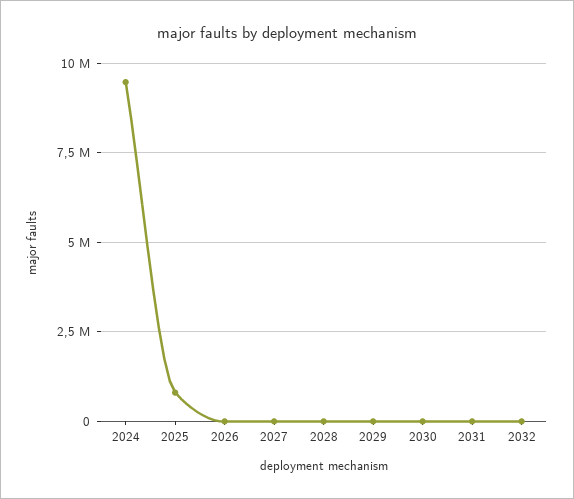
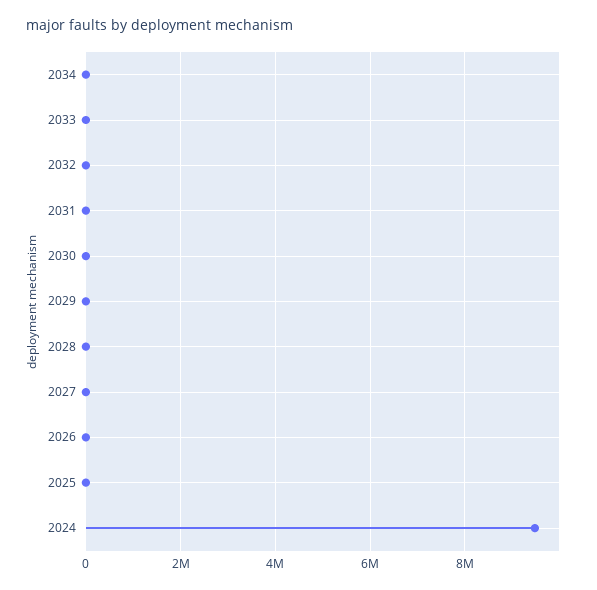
2025: 750000 -> 0
2034: none -> 0
2033: none -> 0

